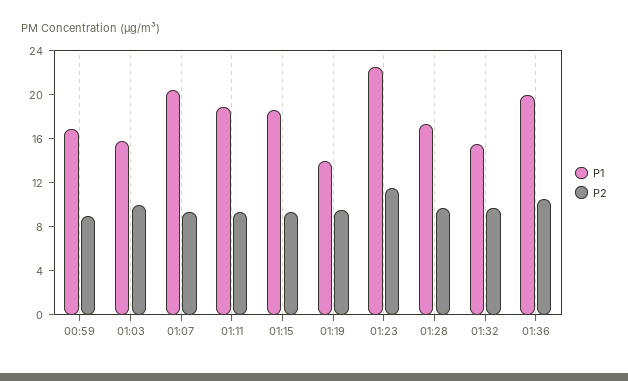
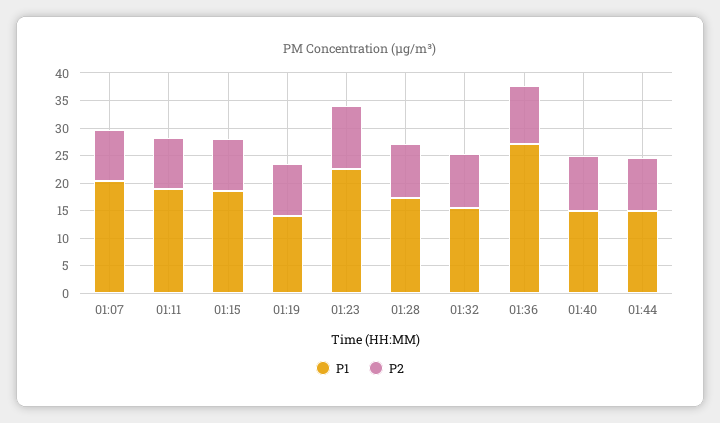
P1, 00:59: 17 -> none
P2, 00:59: 9 -> none
P1, 01:03: 16 -> none
P2, 01:03: 10 -> none
P1, 01:36: 20 -> 27.5
P1, 01:40: none -> 15
P2, 01:40: none -> 10
P1, 01:44: none -> 15
P2, 01:44: none -> 10

